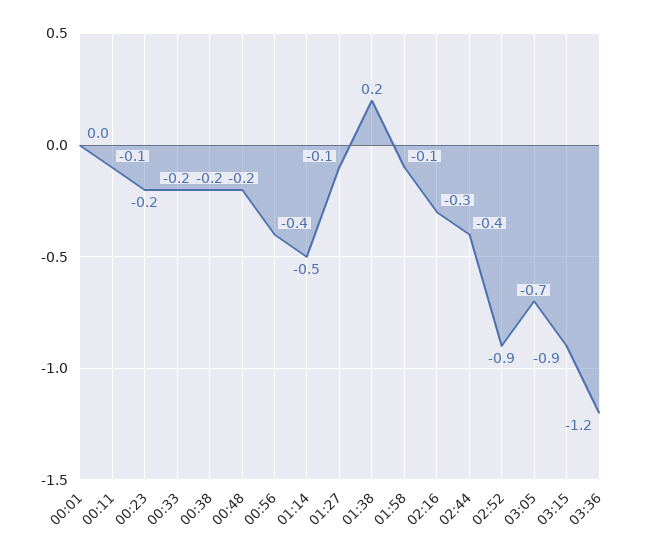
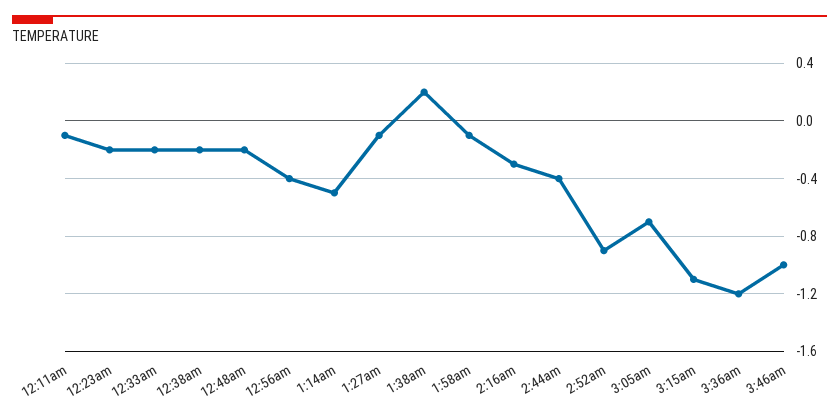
00:01: 0 -> none
03:15: -0.9 -> -1.1
3:46am: none -> -1

